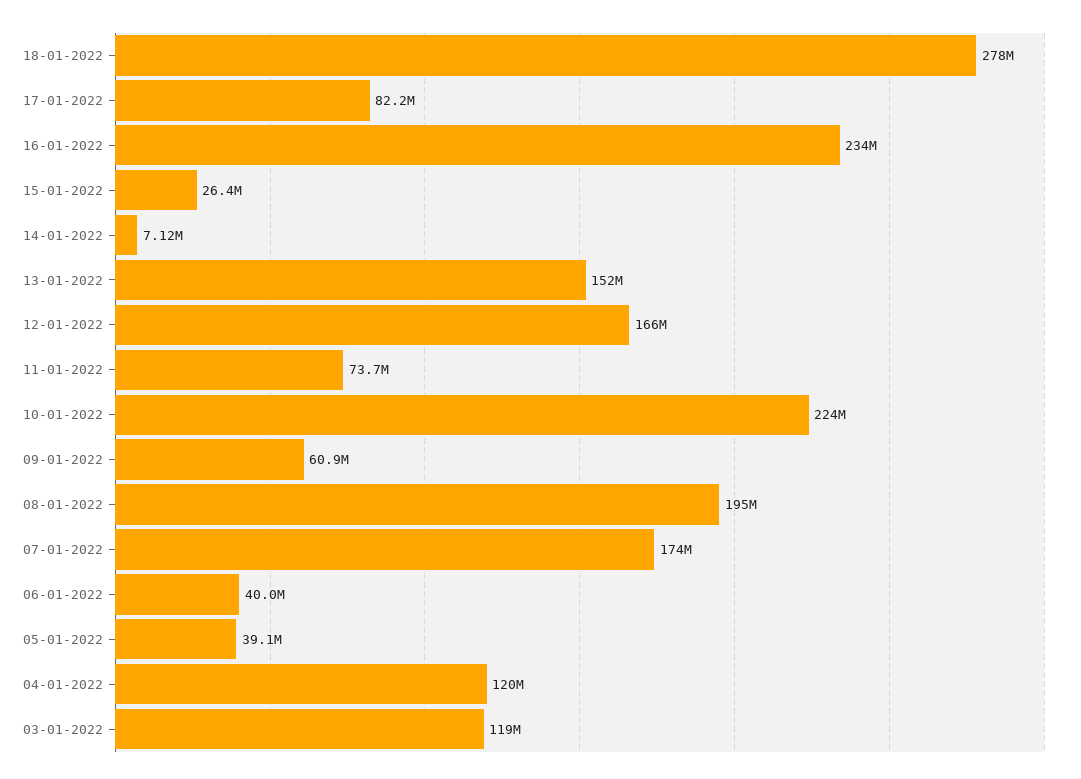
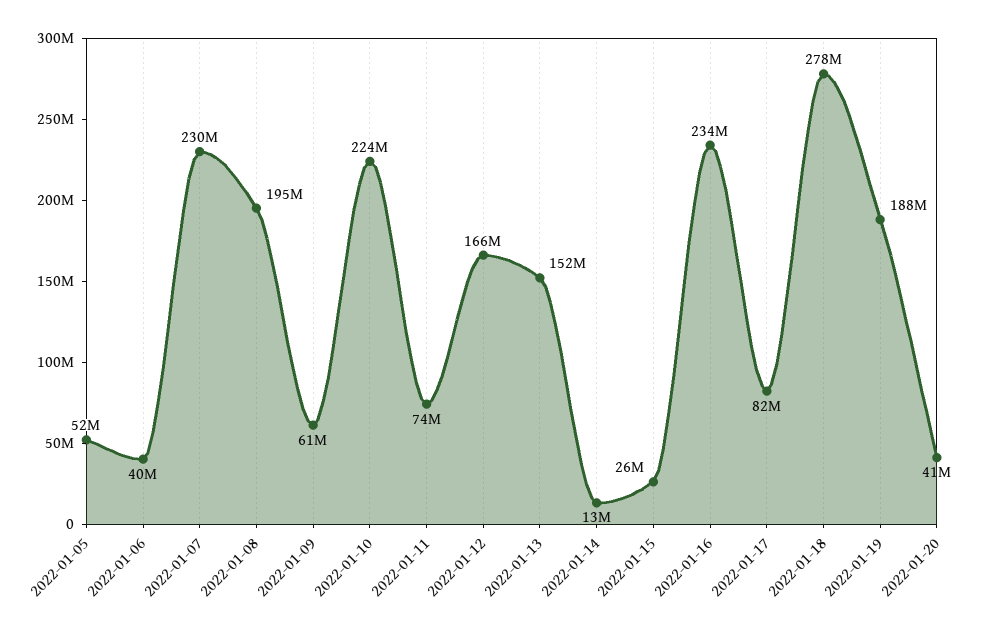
14-01-2022: 7120000 -> 13000000
07-01-2022: 174000000 -> 230000000
05-01-2022: 39100000 -> 52000000
04-01-2022: 120000000 -> none
03-01-2022: 119000000 -> none
2022-01-19: none -> 188000000
2022-01-20: none -> 41000000

